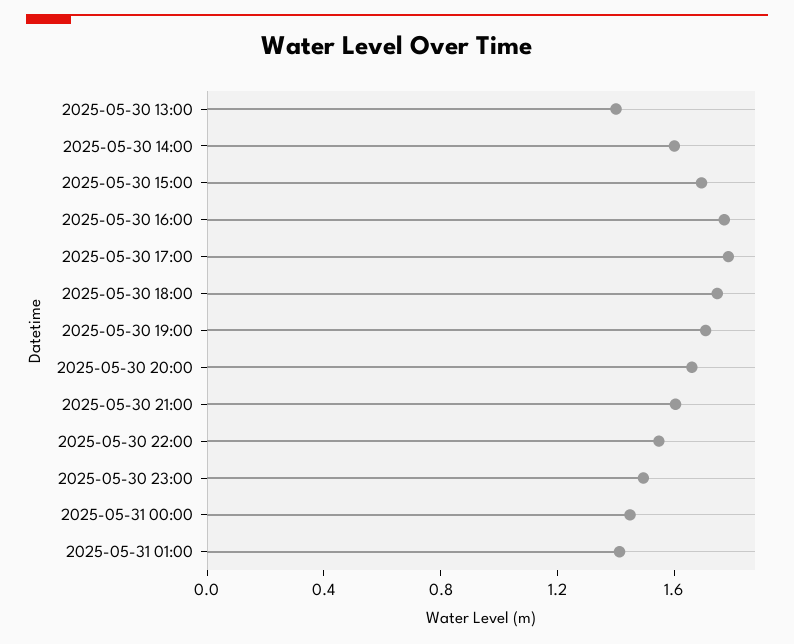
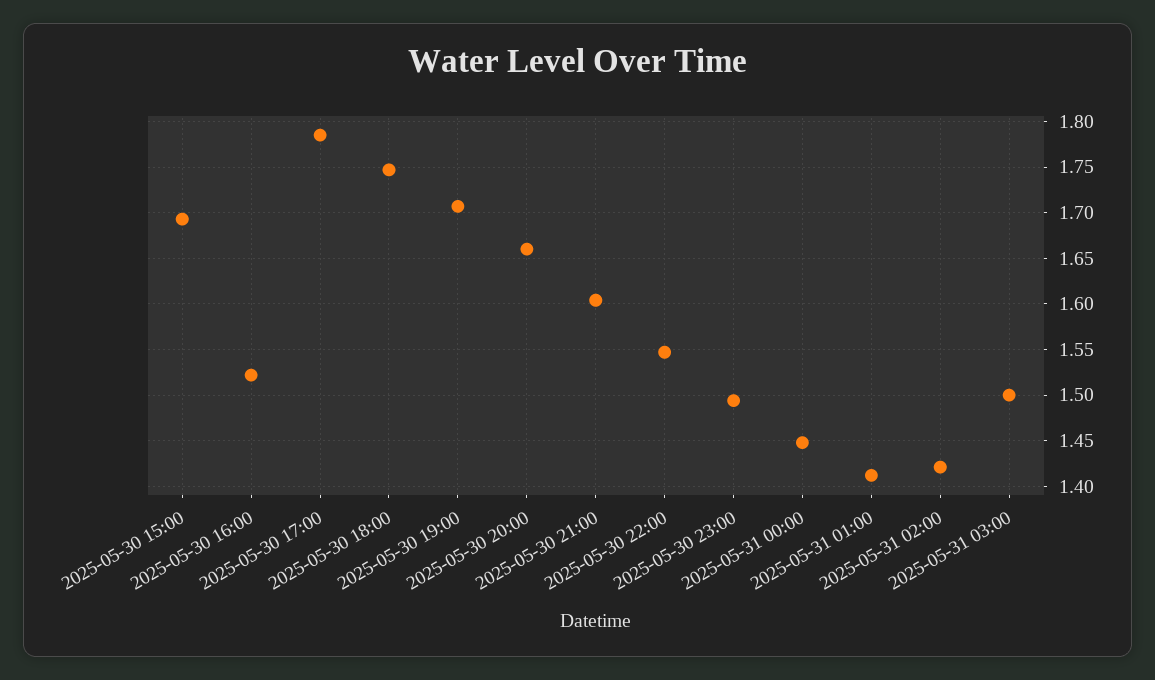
2025-05-30 13:00: 1.4 -> none
2025-05-30 14:00: 1.6 -> none
2025-05-30 16:00: 1.8 -> 1.52
2025-05-31 02:00: none -> 1.42
2025-05-31 03:00: none -> 1.5

